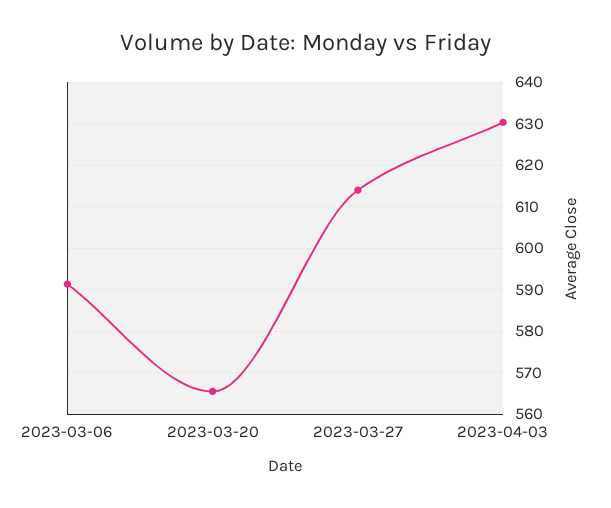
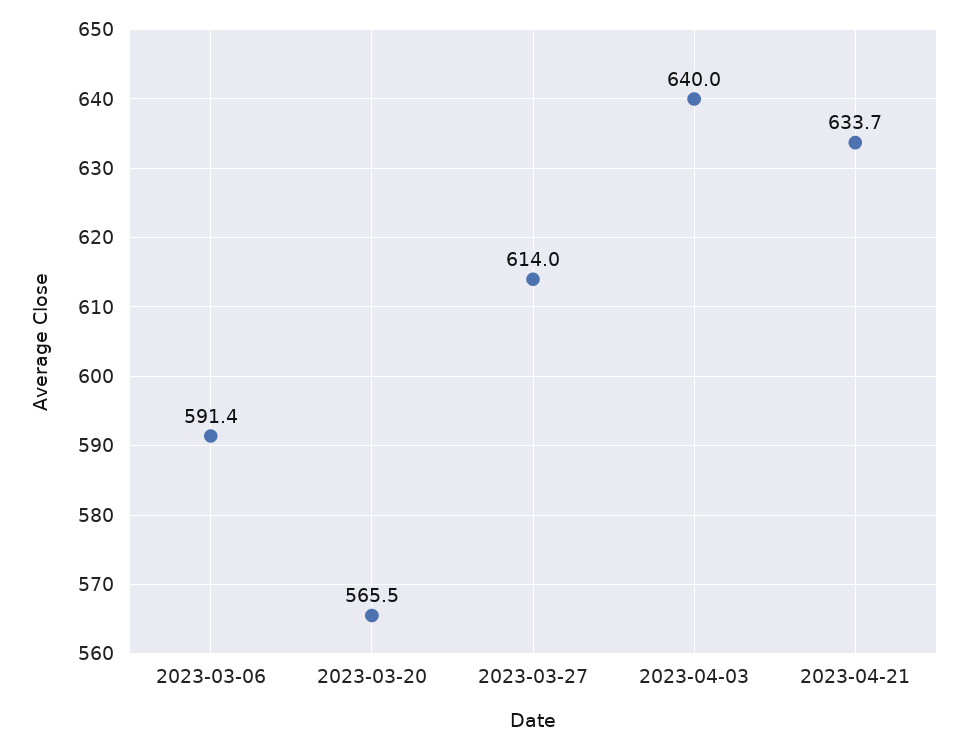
2023-04-03: 630 -> 640
2023-04-21: none -> 633.7

